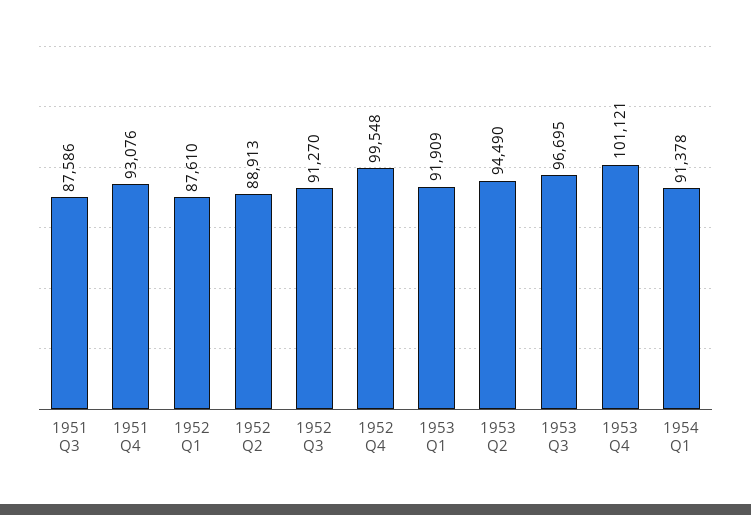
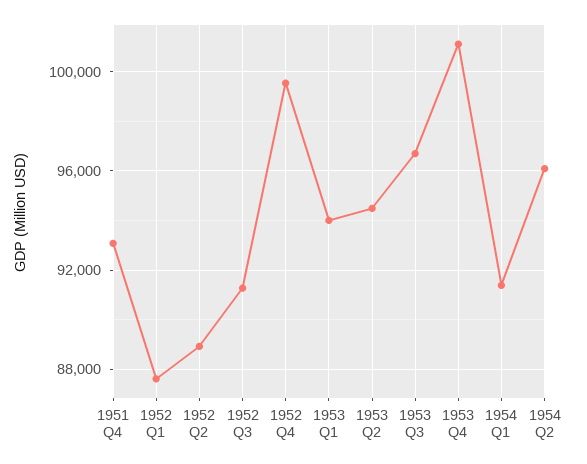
1951 Q3: 87586 -> none
1953 Q1: 91909 -> 94000
1954 Q2: none -> 96000

